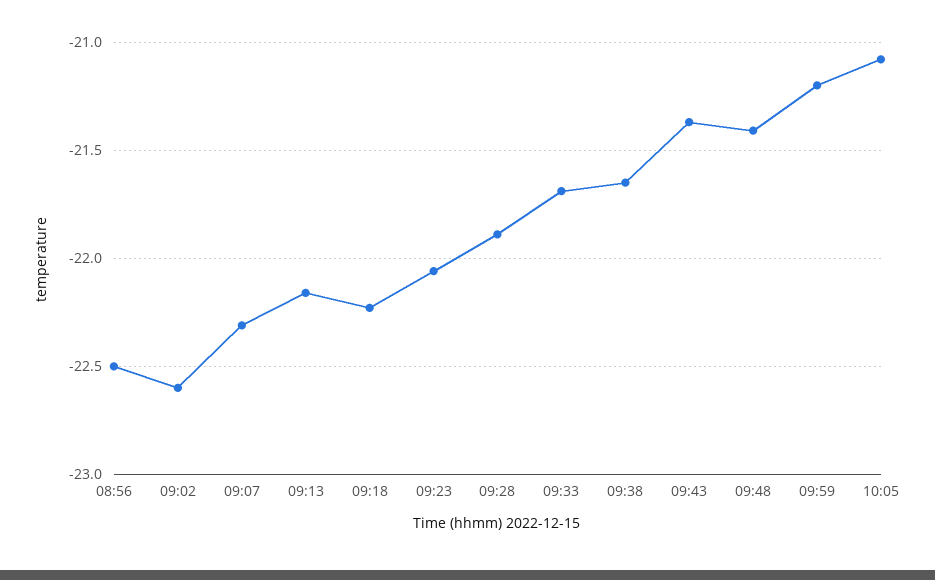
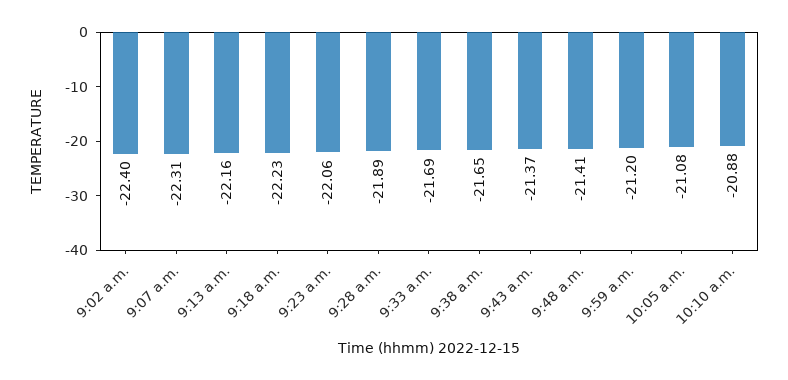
08:56: -22.5 -> none
09:02: -22.6 -> -22.4
10:10 a.m.: none -> -20.88

